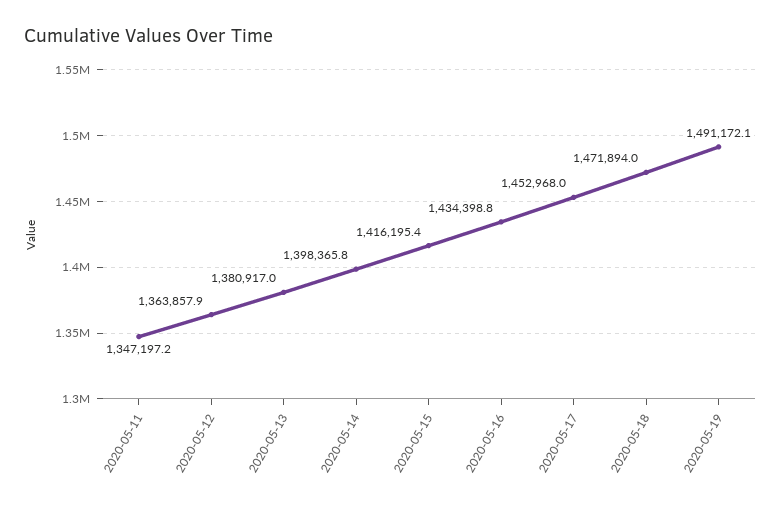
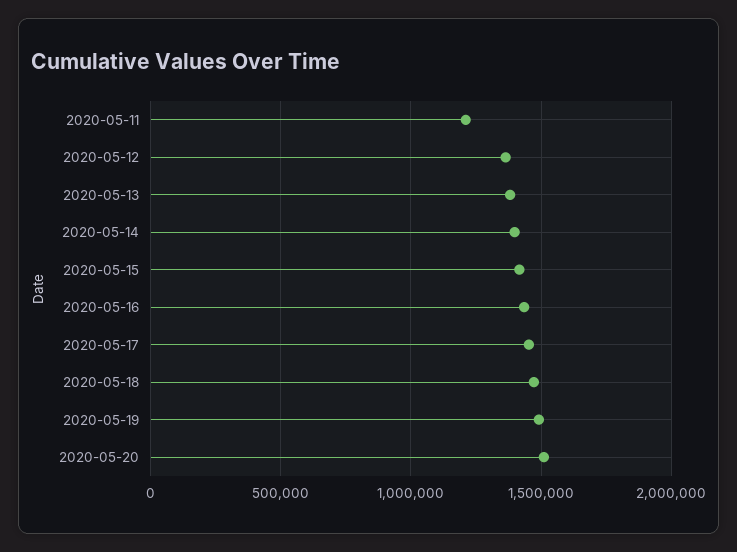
2020-05-11: 1347197.2 -> 1200000
2020-05-20: none -> 1500000

